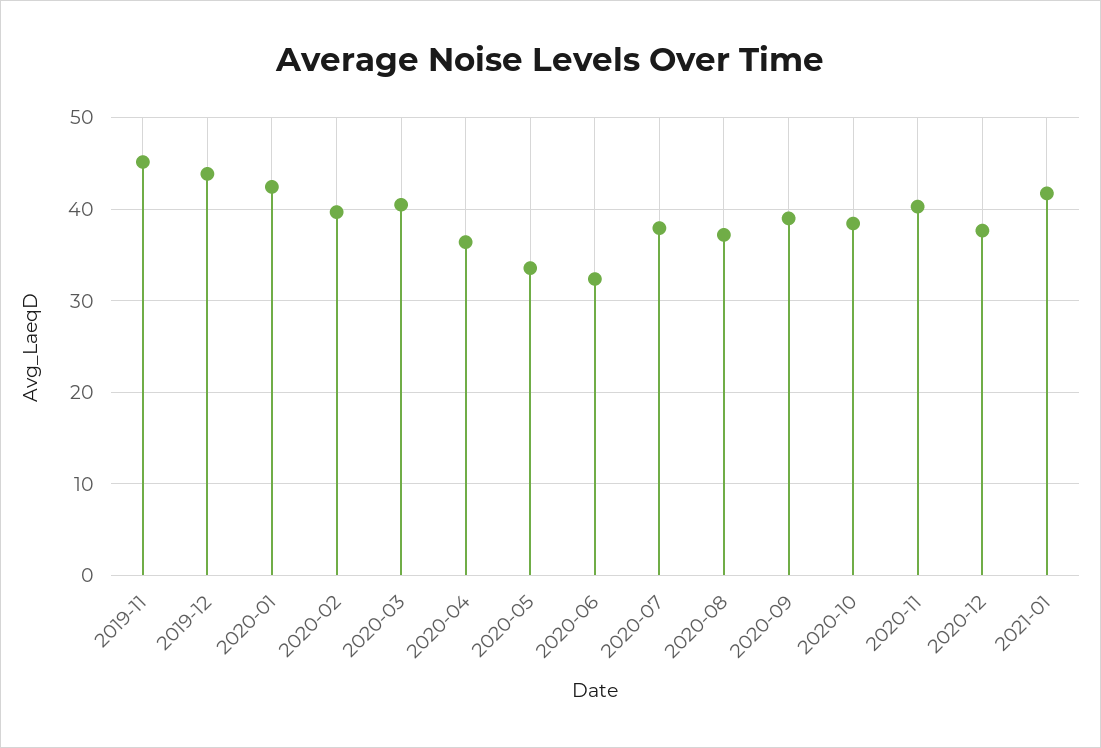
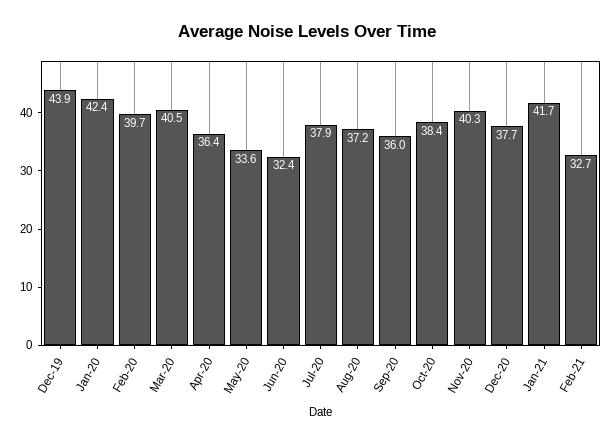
2019-11: 45 -> none
2020-09: 39 -> 36
Feb-21: none -> 32.7

